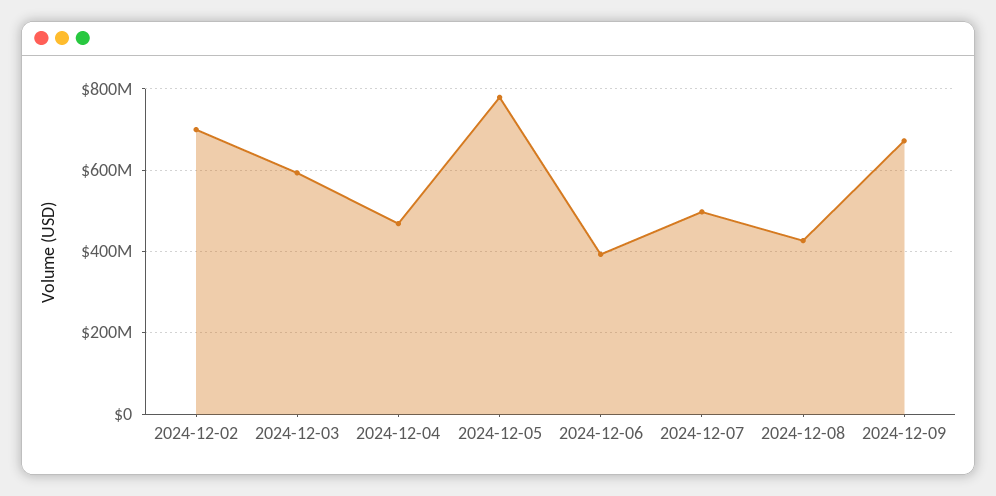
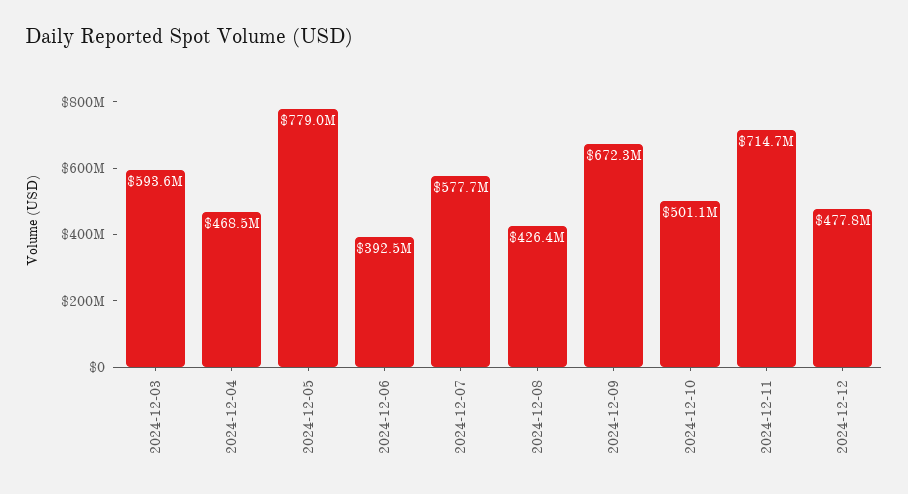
2024-12-02: 700000000 -> none
2024-12-07: 500000000 -> 577700000
2024-12-10: none -> 501100000
2024-12-11: none -> 714700000
2024-12-12: none -> 477800000

